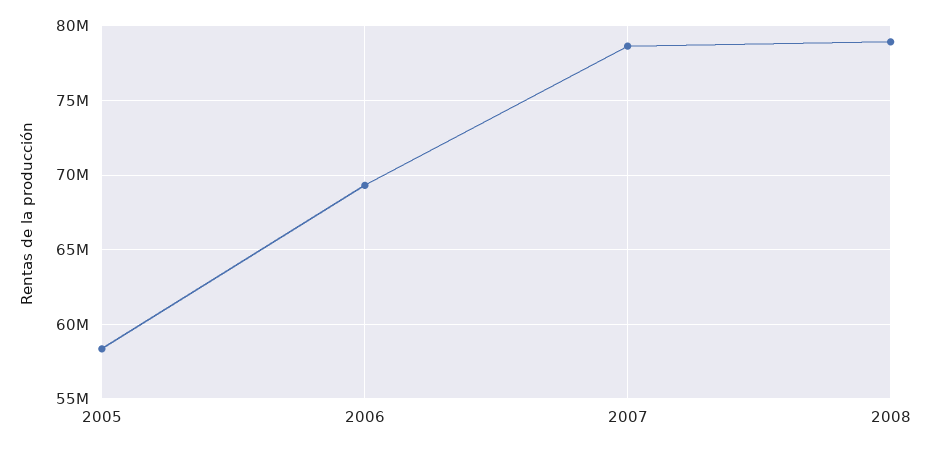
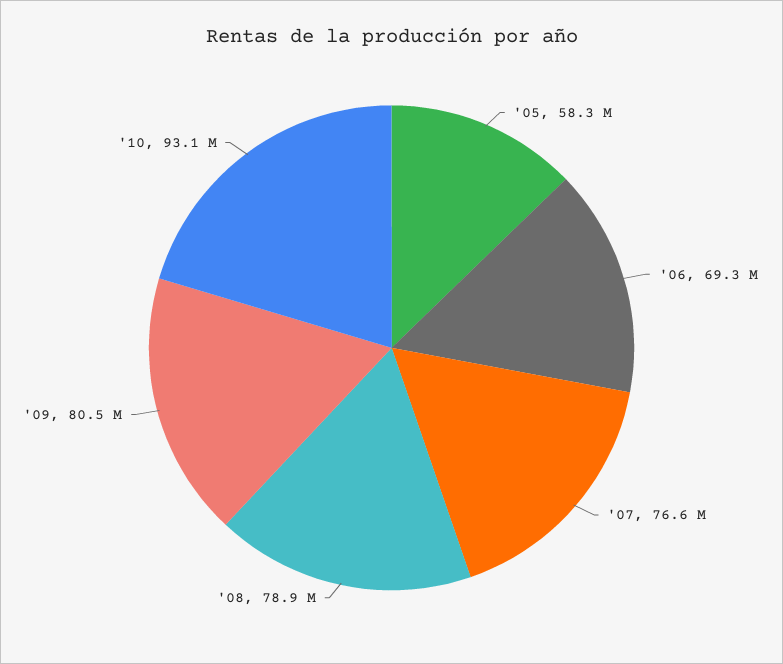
2007: 78500000 -> 76600000
'09: none -> 80500000
'10: none -> 93100000

